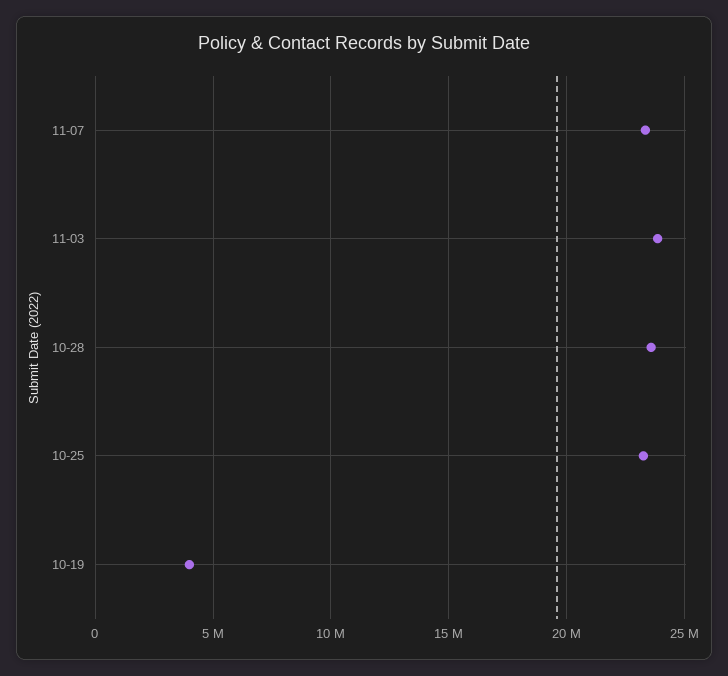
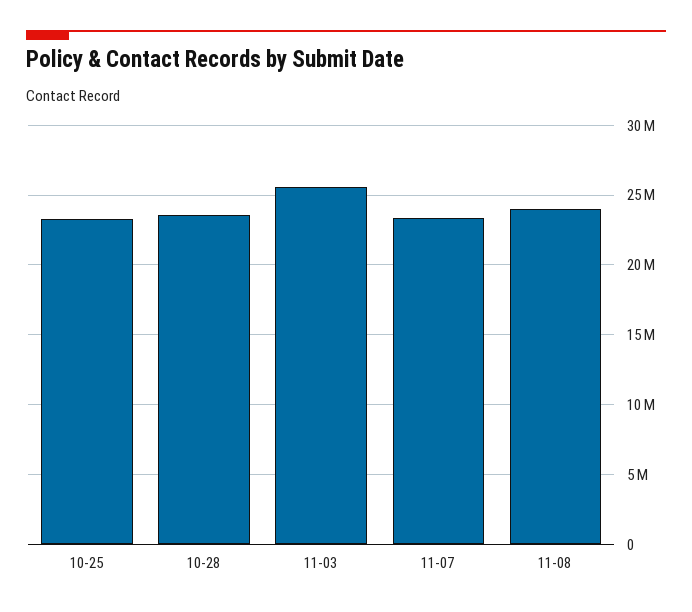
11-03: 24000000 -> 25500000
10-19: 4000000 -> none
11-08: none -> 24000000

